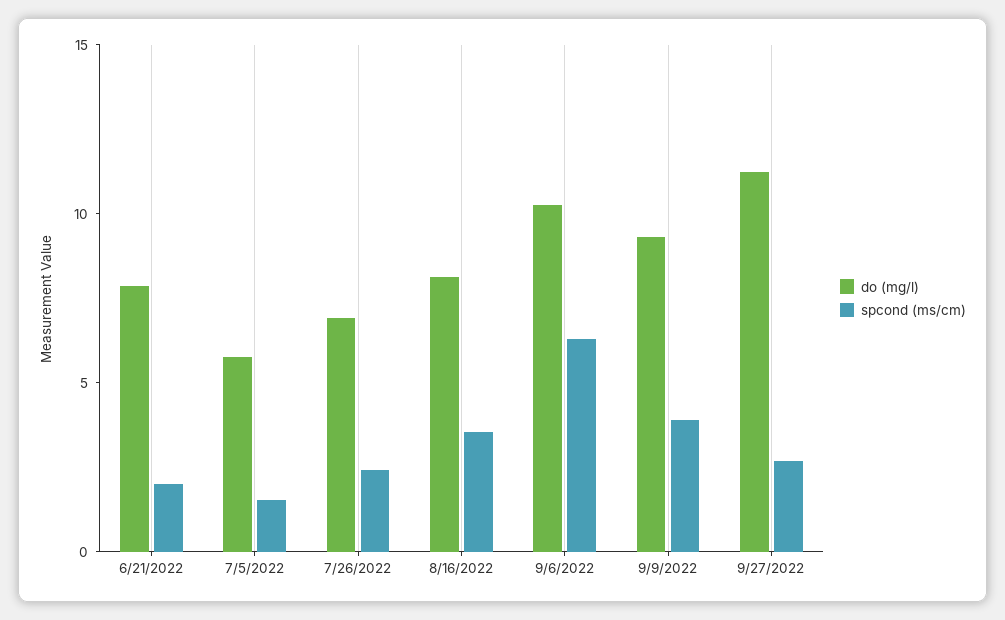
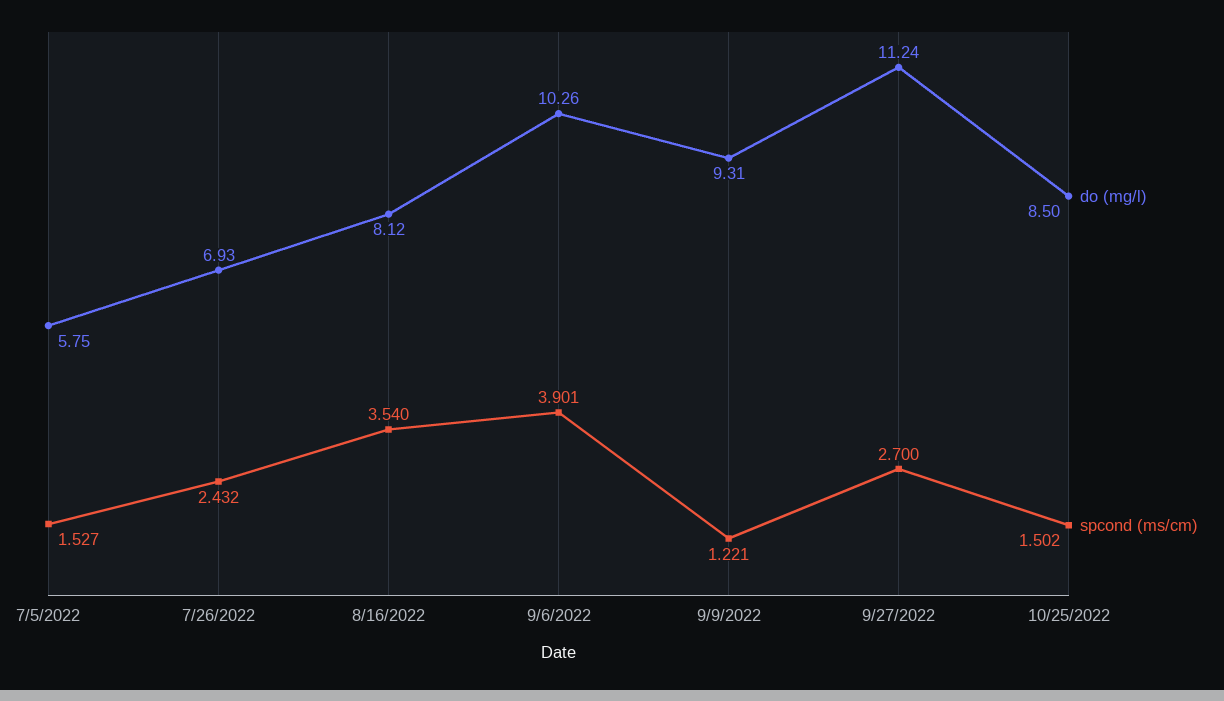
do (mg/l), 6/21/2022: 8 -> none
spcond (ms/cm), 6/21/2022: 2 -> none
spcond (ms/cm), 9/6/2022: 6 -> 3.901
spcond (ms/cm), 9/9/2022: 4 -> 1.221
do (mg/l), 10/25/2022: none -> 8.5
spcond (ms/cm), 10/25/2022: none -> 1.502

